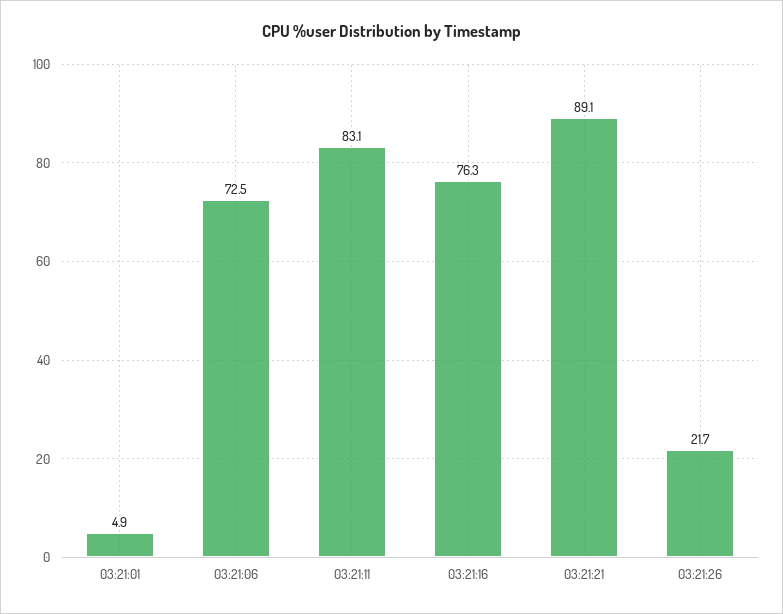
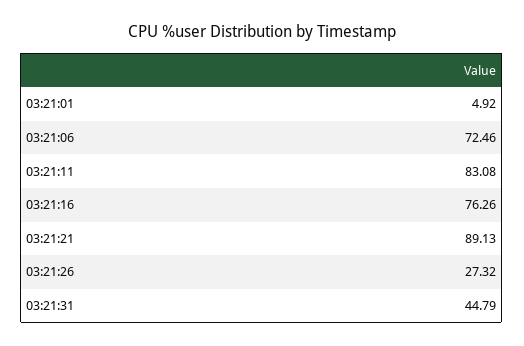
03:21:26: 21.7 -> 27.32
03:21:31: none -> 44.79

